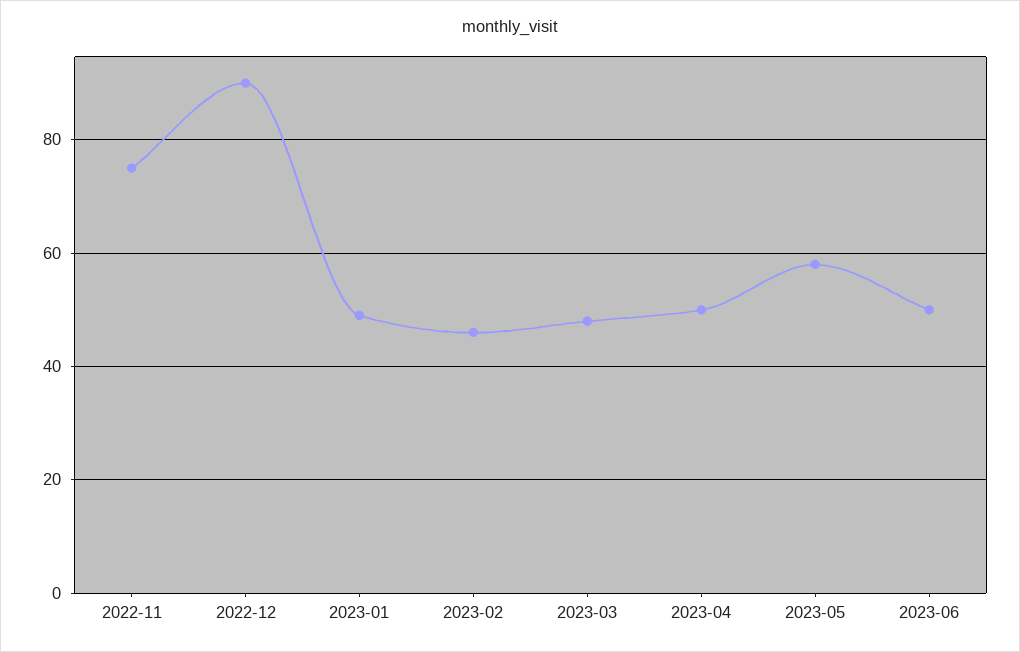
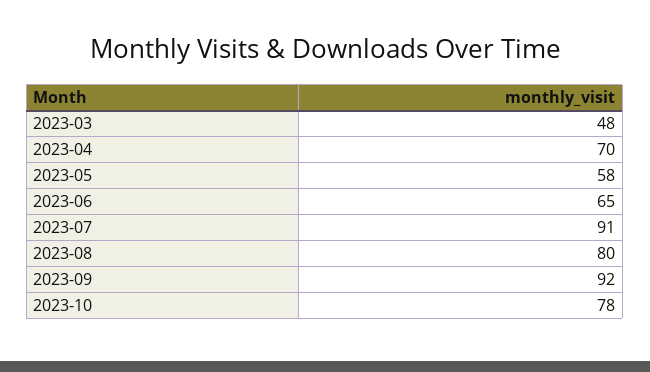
2022-11: 75 -> none
2022-12: 90 -> none
2023-01: 50 -> none
2023-02: 45 -> none
2023-04: 50 -> 70
2023-06: 50 -> 65
2023-07: none -> 91
2023-08: none -> 80
2023-09: none -> 92
2023-10: none -> 78

